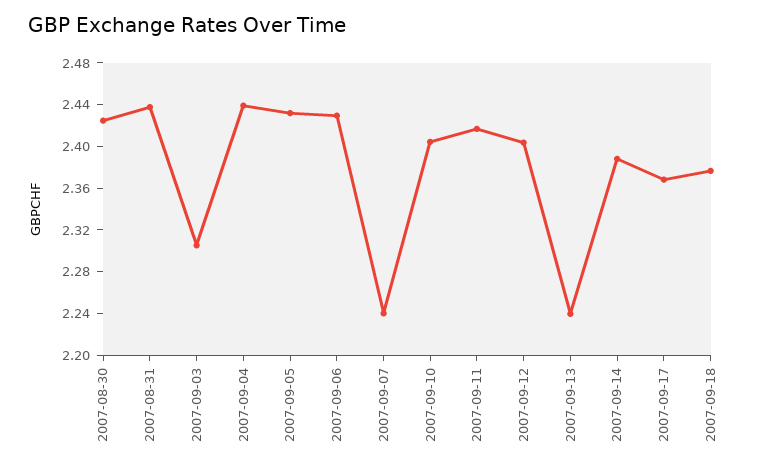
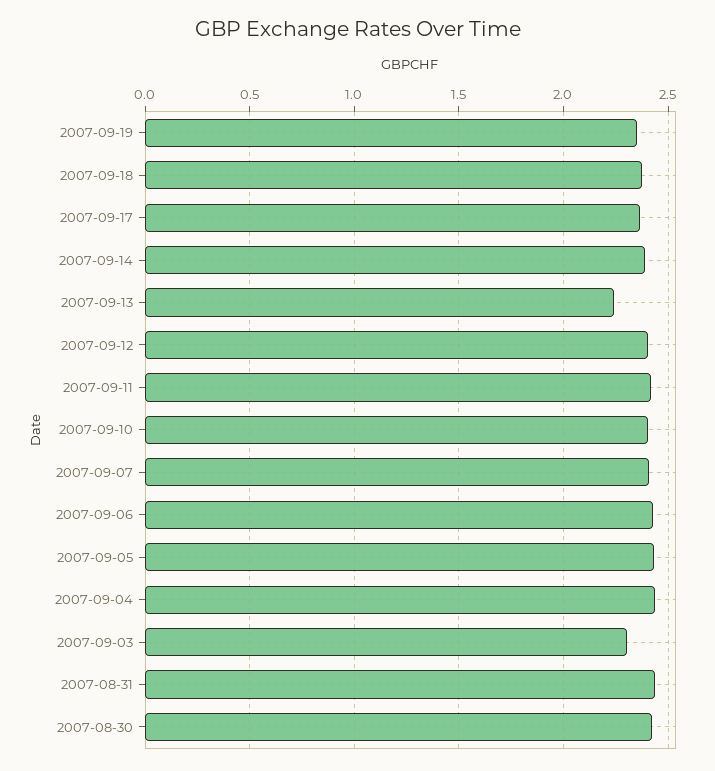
2007-09-07: 2.24 -> 2.4
2007-09-19: none -> 2.35

